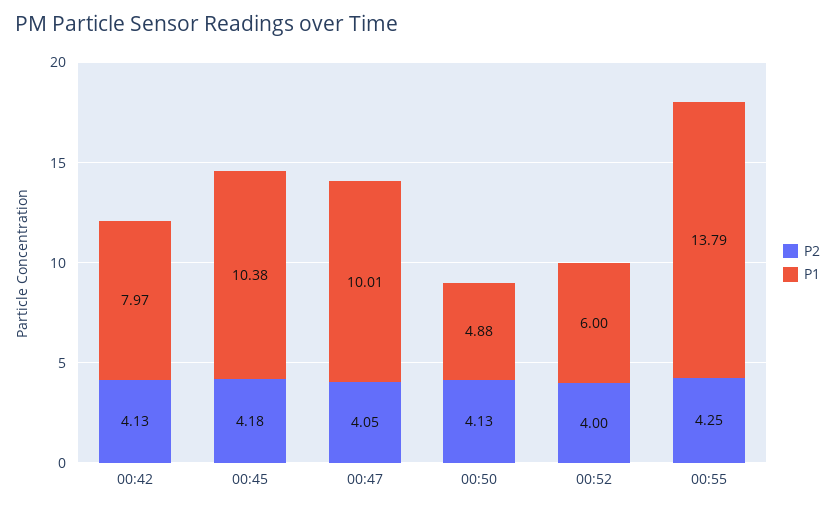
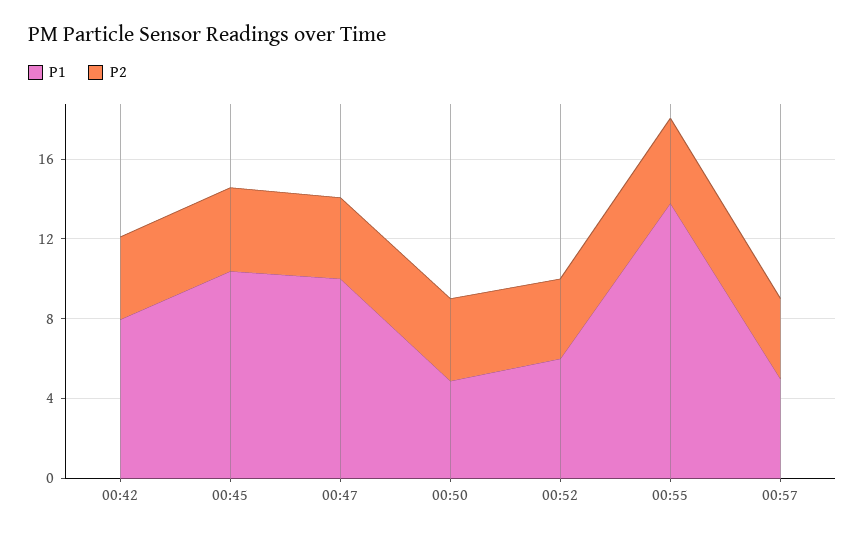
P1, 00:57: none -> 5
P2, 00:57: none -> 4

